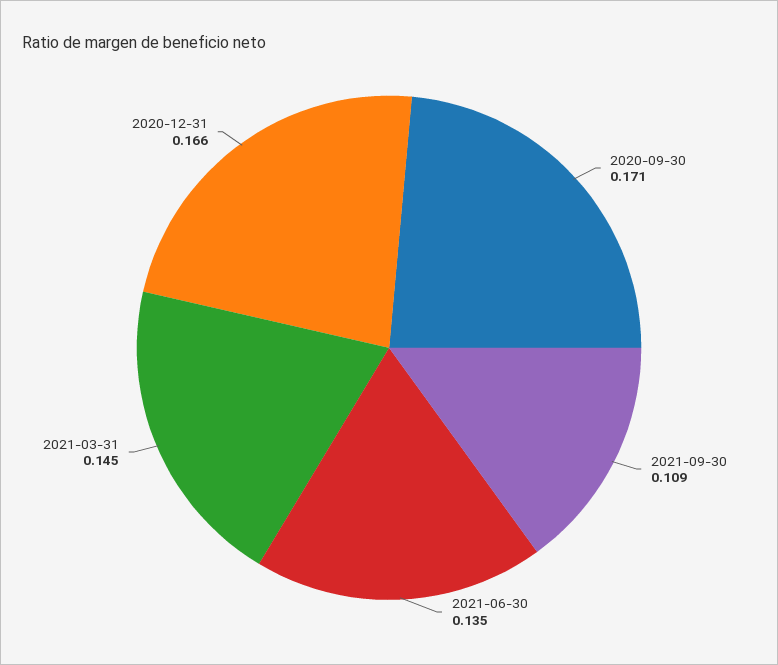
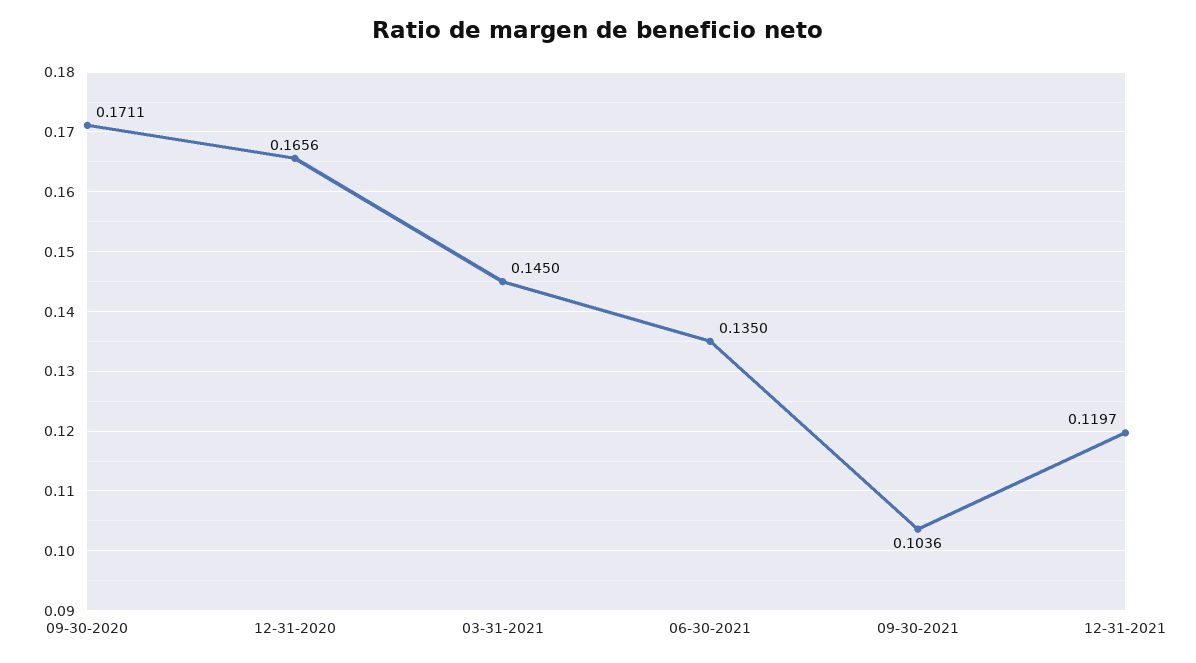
2021-09-30: 0.109 -> 0.1036
12-31-2021: none -> 0.1197

